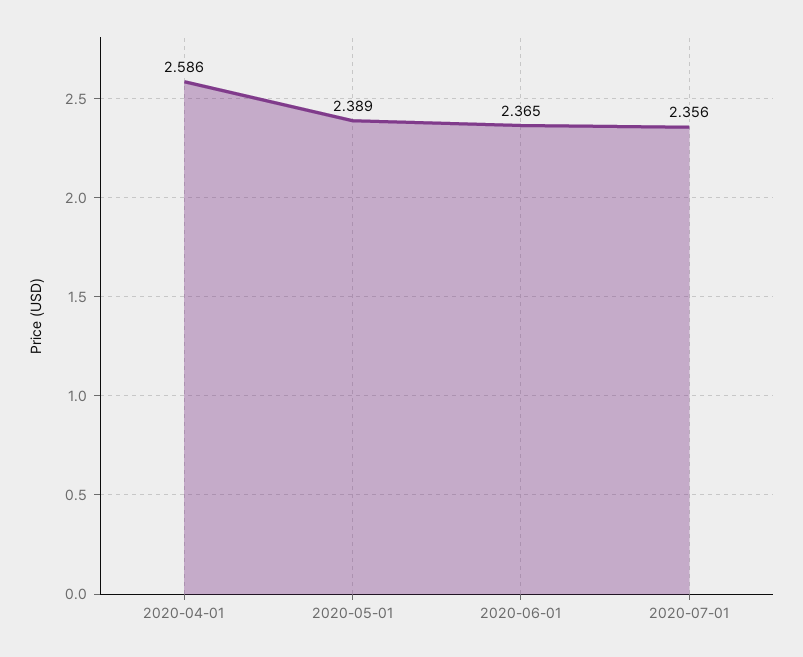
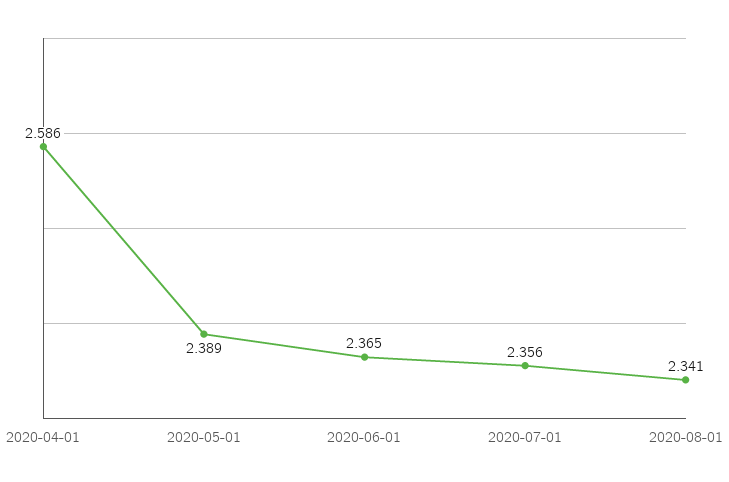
2020-08-01: none -> 2.341

